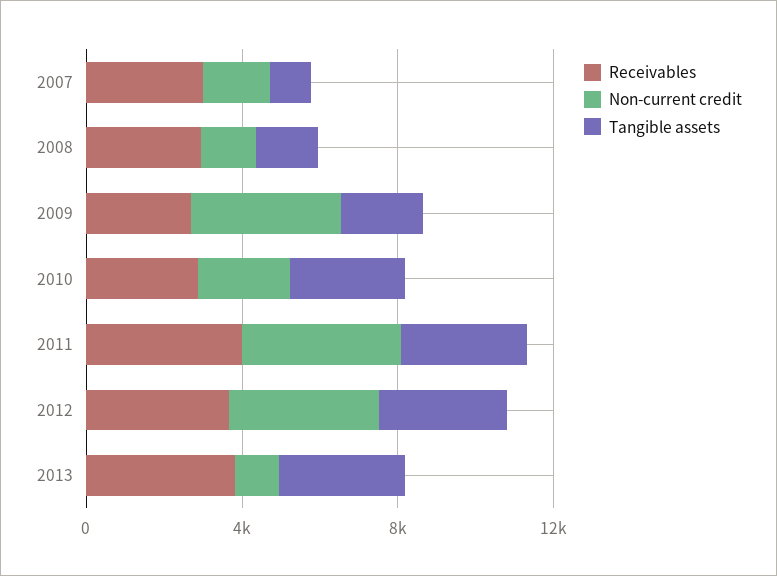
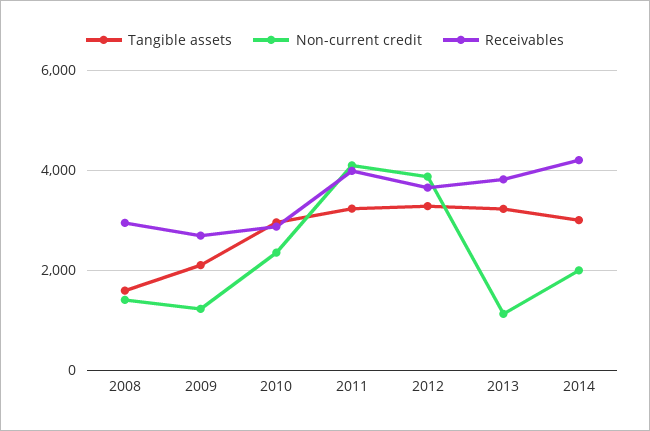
Receivables, 2007: 3000 -> none
Non-current credit, 2007: 2000 -> none
Tangible assets, 2007: 1000 -> none
Non-current credit, 2009: 4000 -> 1200
Tangible assets, 2014: none -> 3000
Non-current credit, 2014: none -> 2000
Receivables, 2014: none -> 4200

